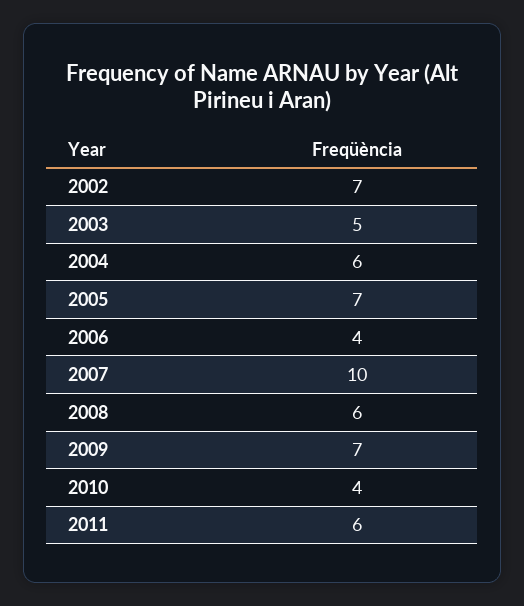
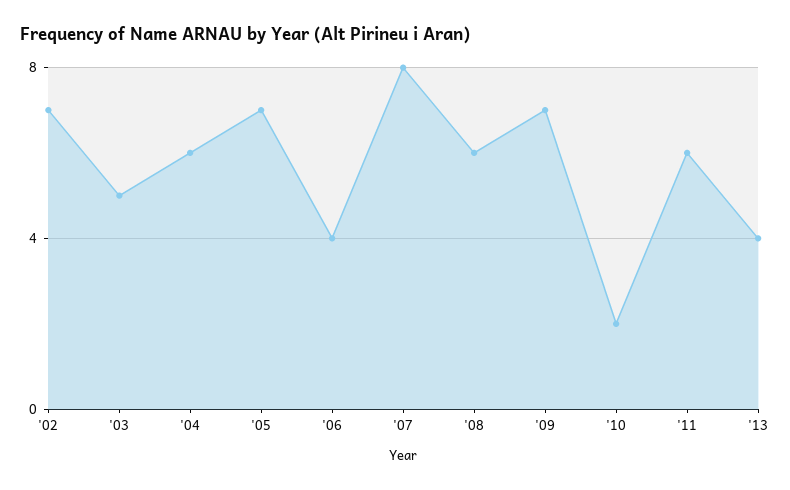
2007: 10 -> 8
2010: 4 -> 2
'13: none -> 4

